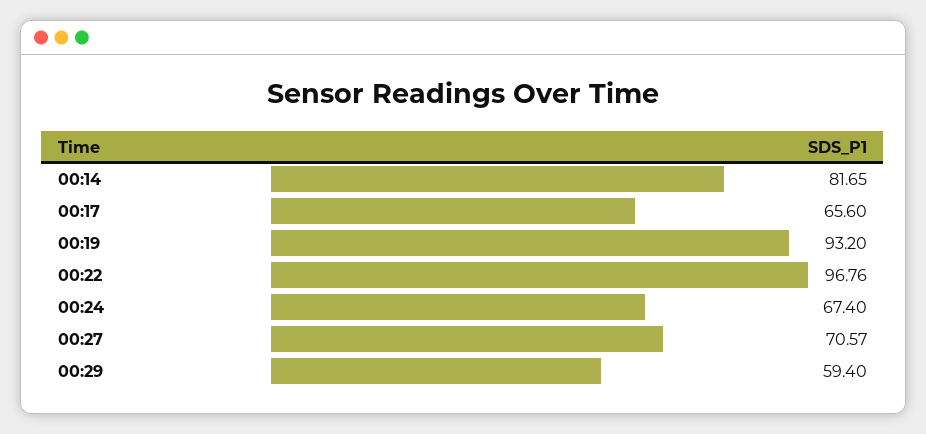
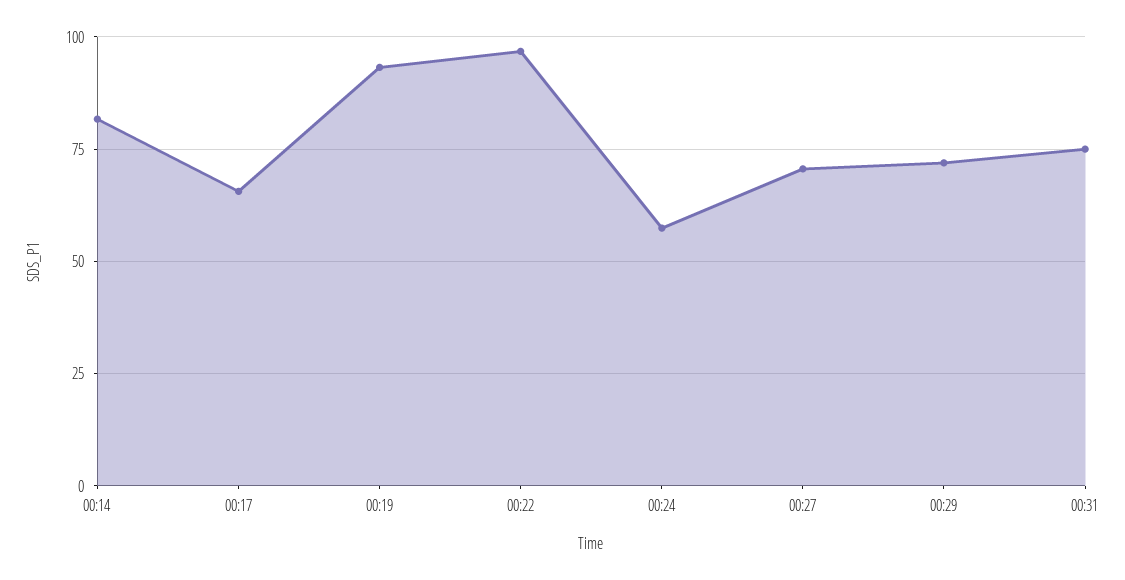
00:24: 67.4 -> 57.5
00:29: 59.4 -> 72.5
00:31: none -> 75

